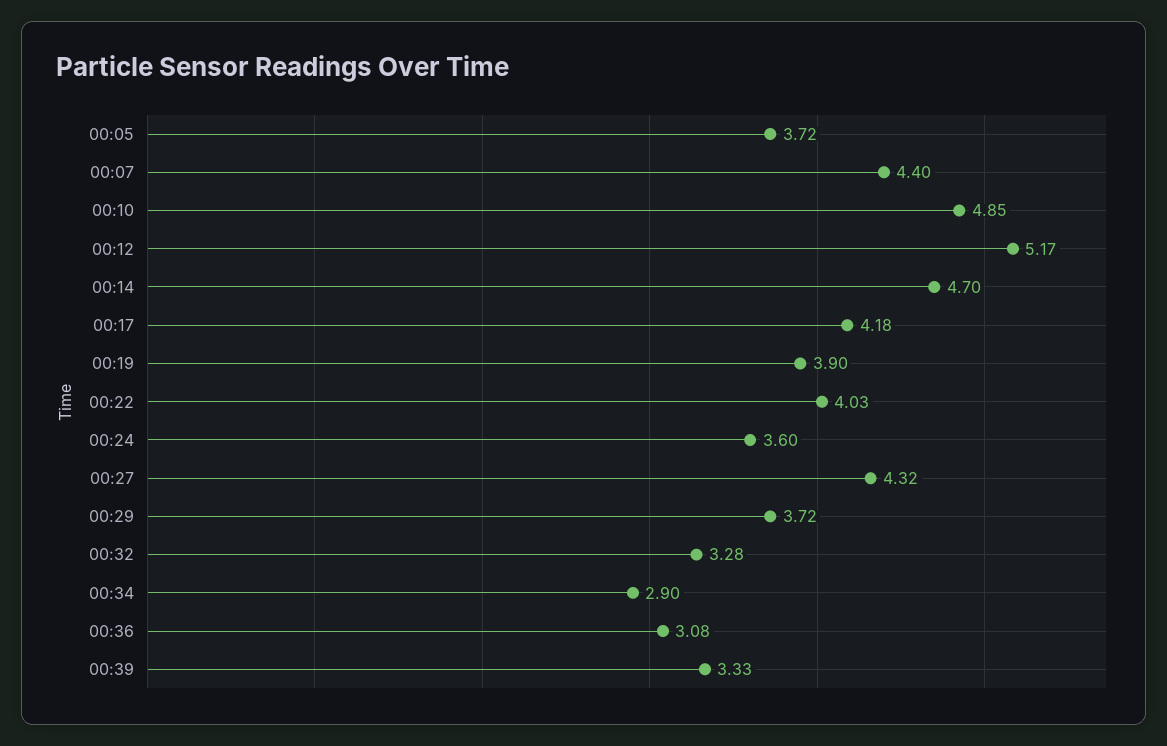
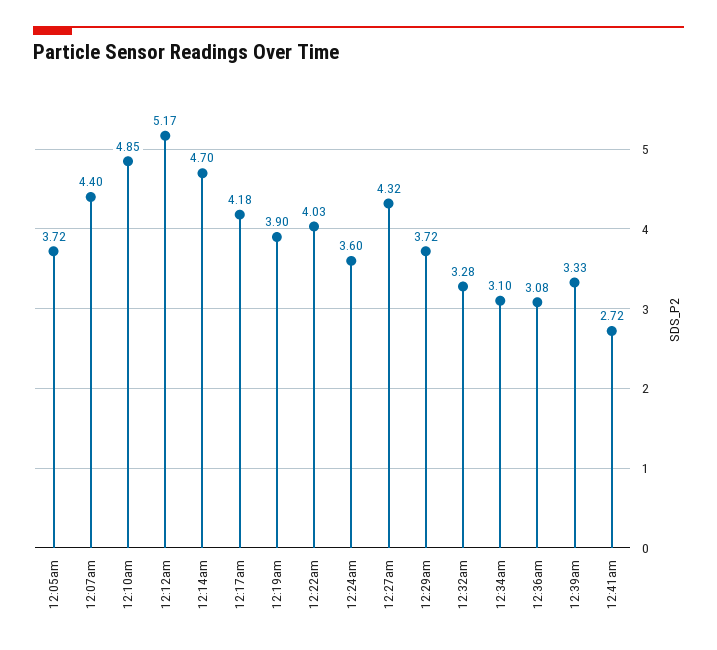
00:34: 2.9 -> 3.1
12:41am: none -> 2.72

